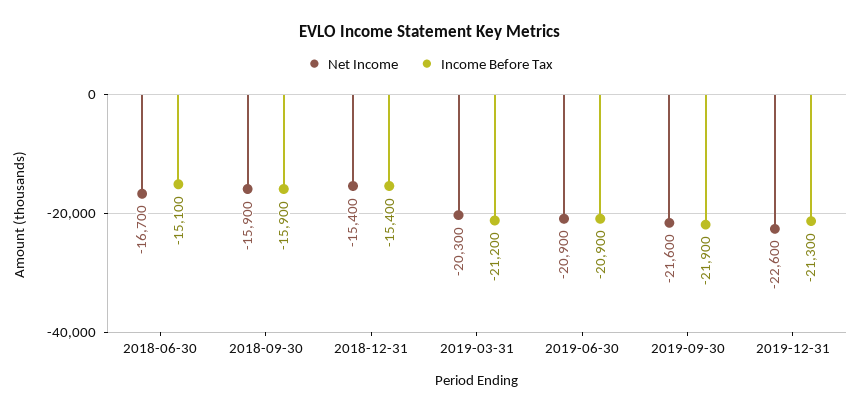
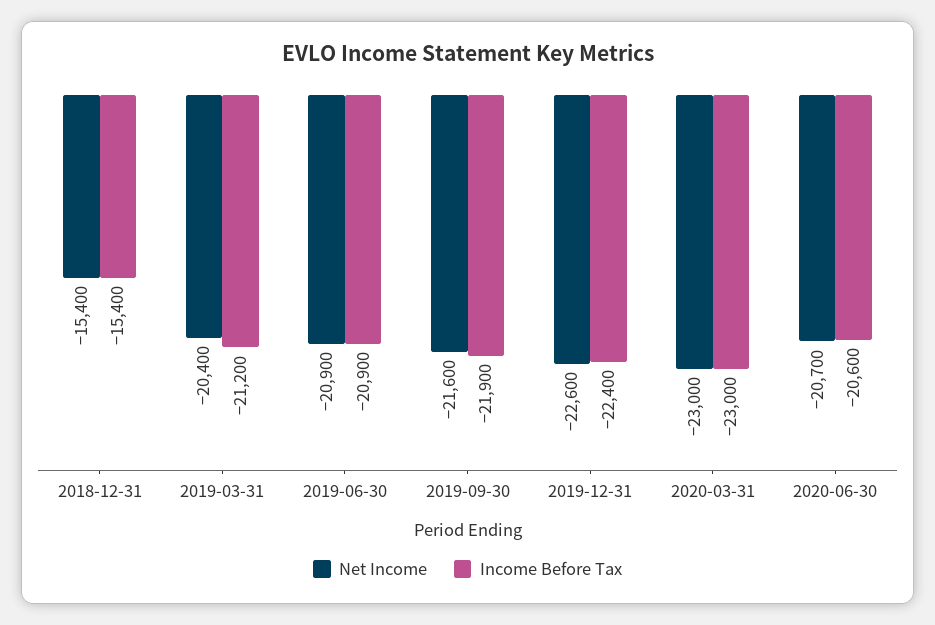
Net Income, 2018-06-30: -16700 -> none
Income Before Tax, 2018-06-30: -15100 -> none
Net Income, 2018-09-30: -15900 -> none
Income Before Tax, 2018-09-30: -15900 -> none
Net Income, 2019-03-31: -20300 -> -20400
Income Before Tax, 2019-12-31: -21300 -> -22400
Net Income, 2020-03-31: none -> -23000
Income Before Tax, 2020-03-31: none -> -23000
Net Income, 2020-06-30: none -> -20700
Income Before Tax, 2020-06-30: none -> -20600

